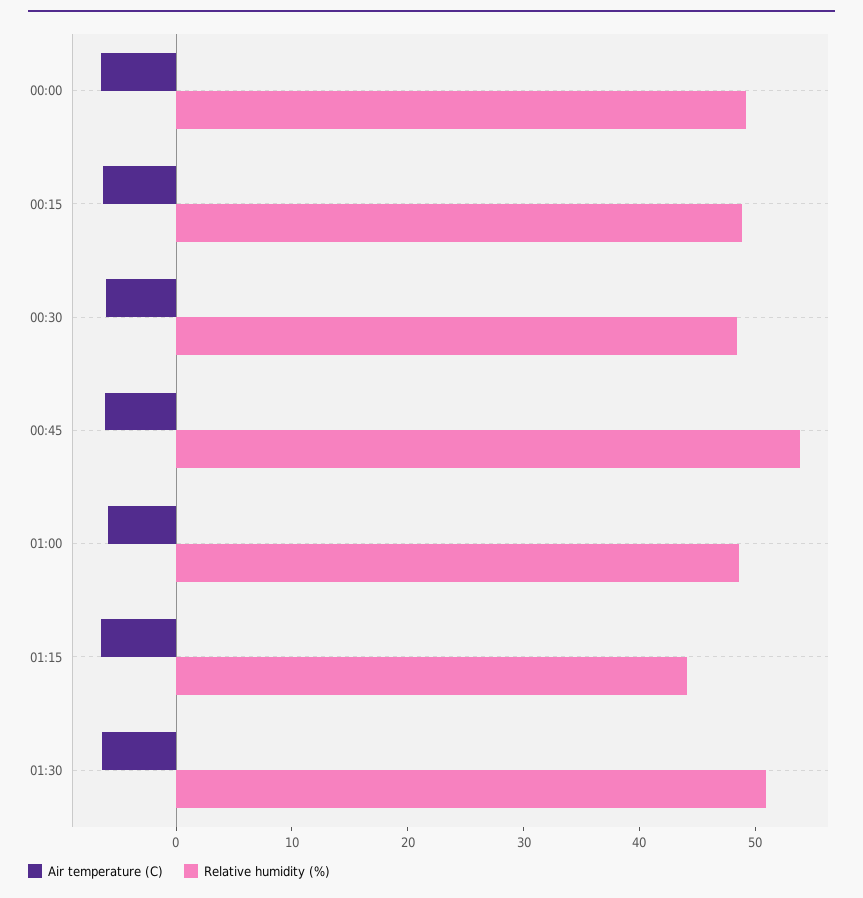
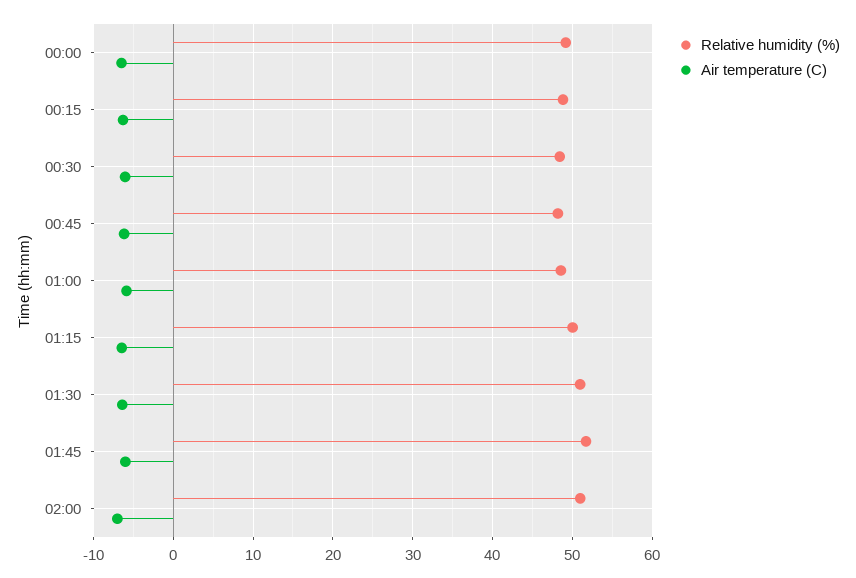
Relative humidity (%), 00:45: 54 -> 48
Relative humidity (%), 01:15: 44 -> 50
Relative humidity (%), 01:45: none -> 52
Air temperature (C), 01:45: none -> -6
Relative humidity (%), 02:00: none -> 51
Air temperature (C), 02:00: none -> -7

